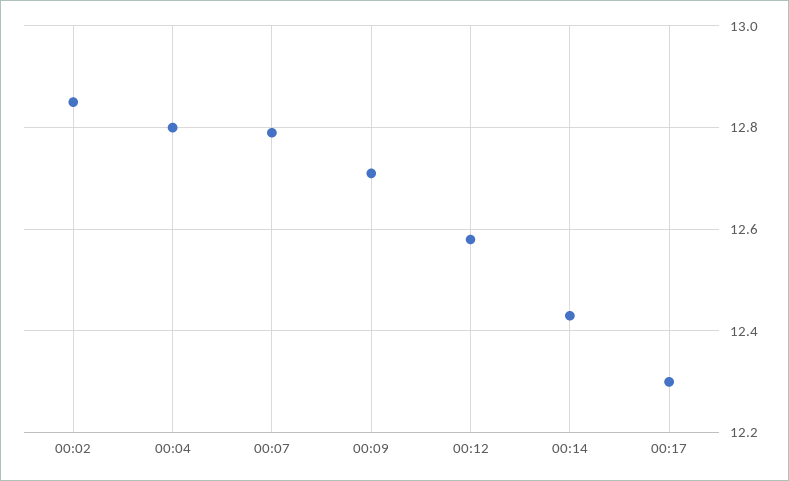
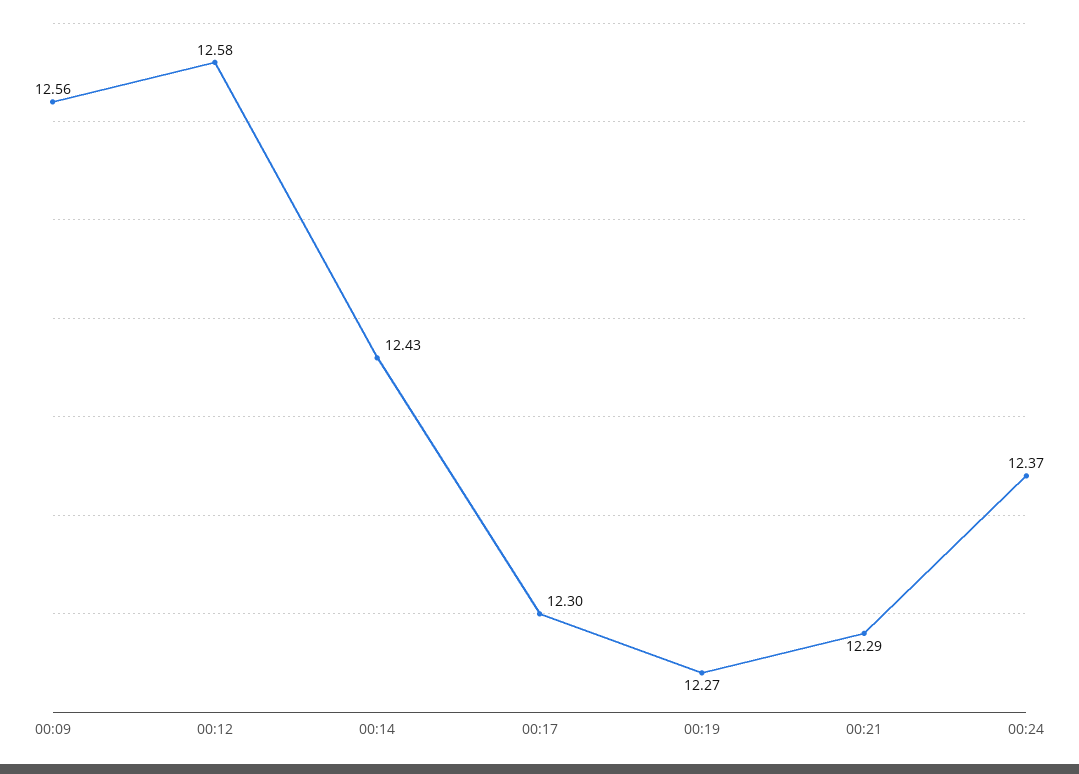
00:02: 12.85 -> none
00:04: 12.8 -> none
00:07: 12.8 -> none
00:09: 12.7 -> 12.56
00:19: none -> 12.27
00:21: none -> 12.29
00:24: none -> 12.37

